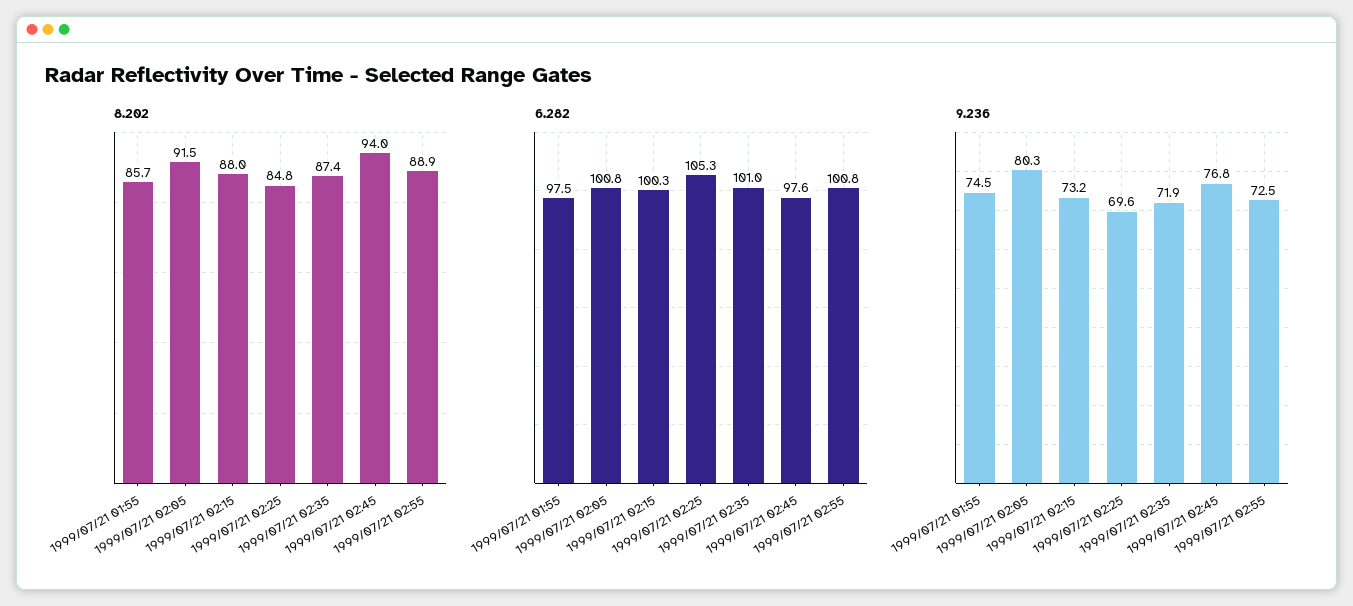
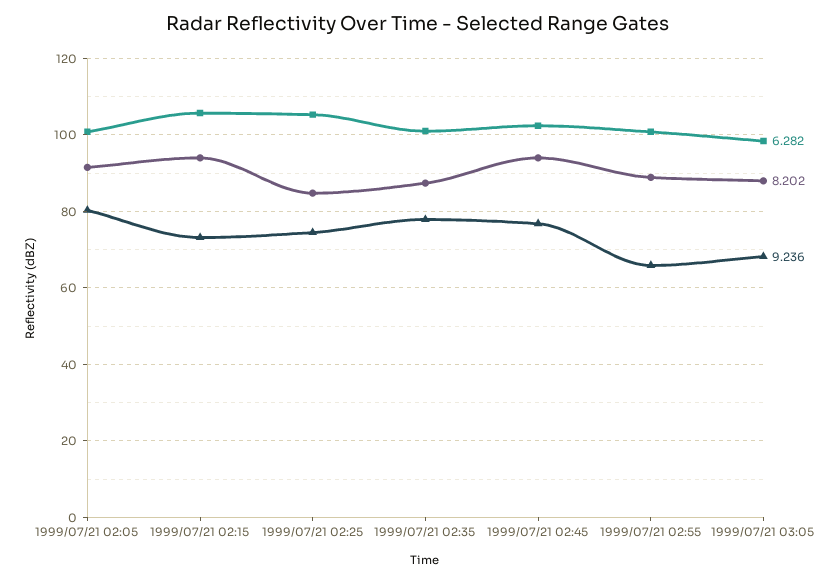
8.202, 1999/07/21 01:55: 85.7 -> none
8.202, 1999/07/21 02:15: 88 -> 94
6.282, 1999/07/21 01:55: 97.5 -> none
6.282, 1999/07/21 02:15: 100.3 -> 106
6.282, 1999/07/21 02:45: 97.6 -> 102
9.236, 1999/07/21 01:55: 74.5 -> none
9.236, 1999/07/21 02:25: 69.6 -> 74
9.236, 1999/07/21 02:35: 71.9 -> 78
9.236, 1999/07/21 02:55: 72.5 -> 66
6.282, 1999/07/21 03:05: none -> 98
8.202, 1999/07/21 03:05: none -> 88
9.236, 1999/07/21 03:05: none -> 68

